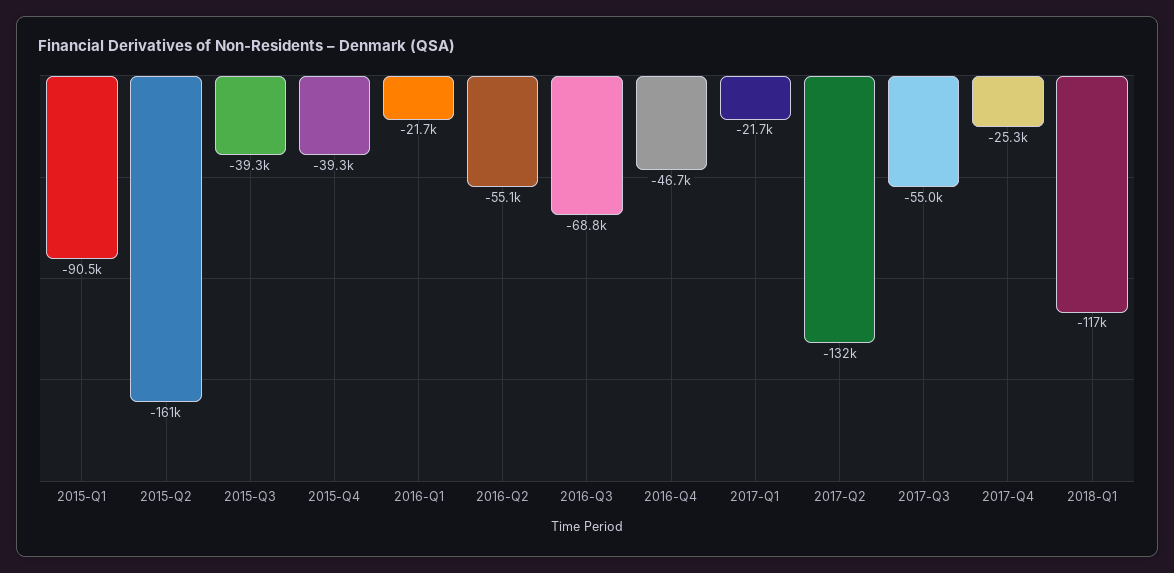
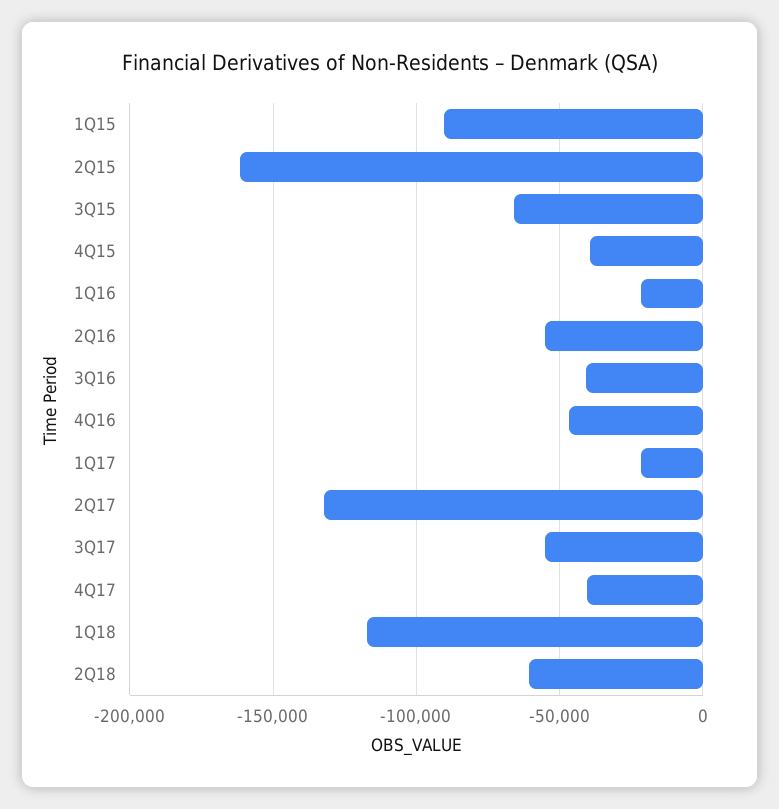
2015-Q3: -39300 -> -65000
2016-Q3: -68800 -> -40000
2017-Q4: -25300 -> -40000
2Q18: none -> -60000

